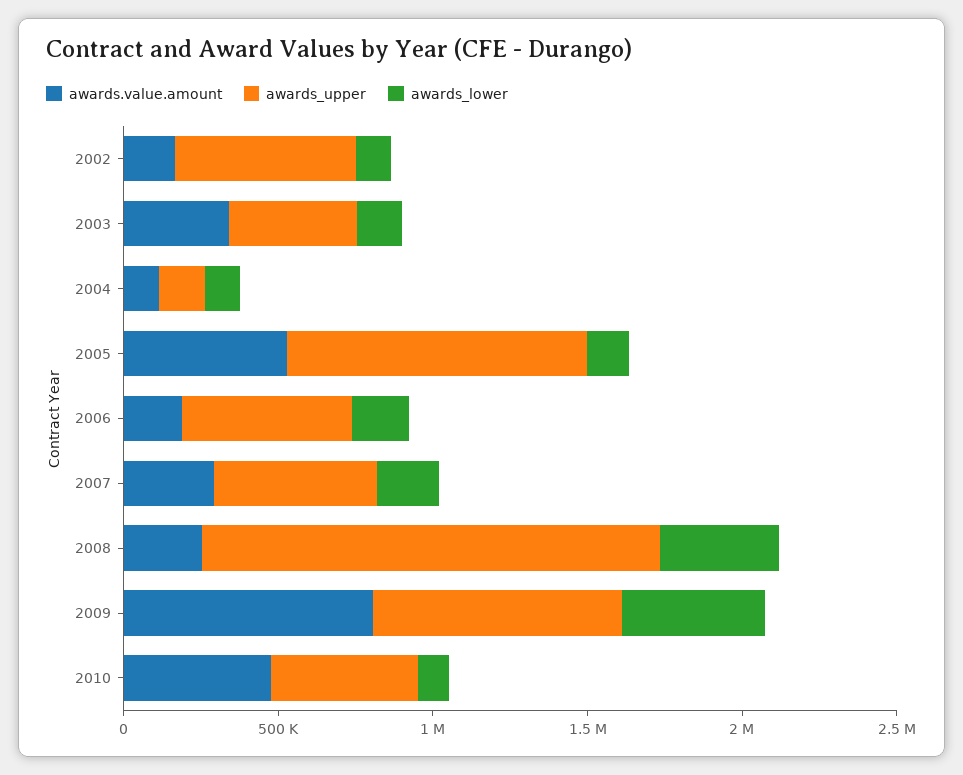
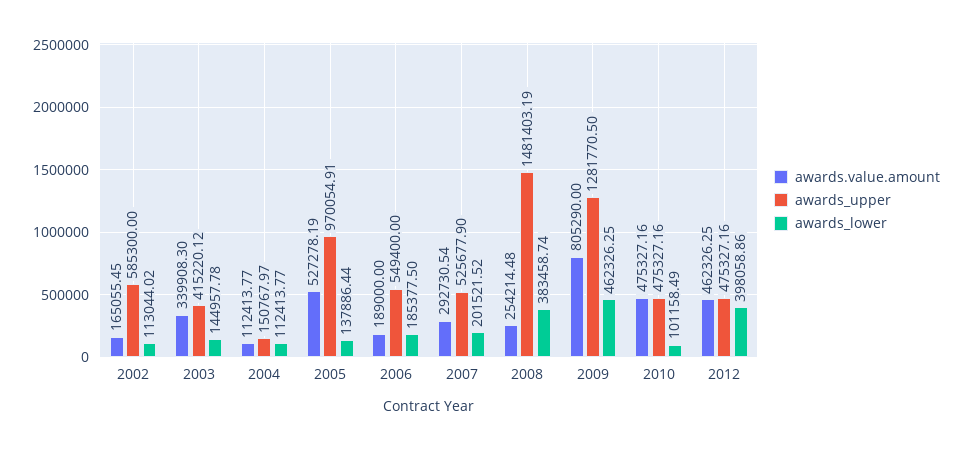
awards_upper, 2009: 800000 -> 1281770.5
awards.value.amount, 2012: none -> 462326.25
awards_upper, 2012: none -> 475327.16
awards_lower, 2012: none -> 398058.86

